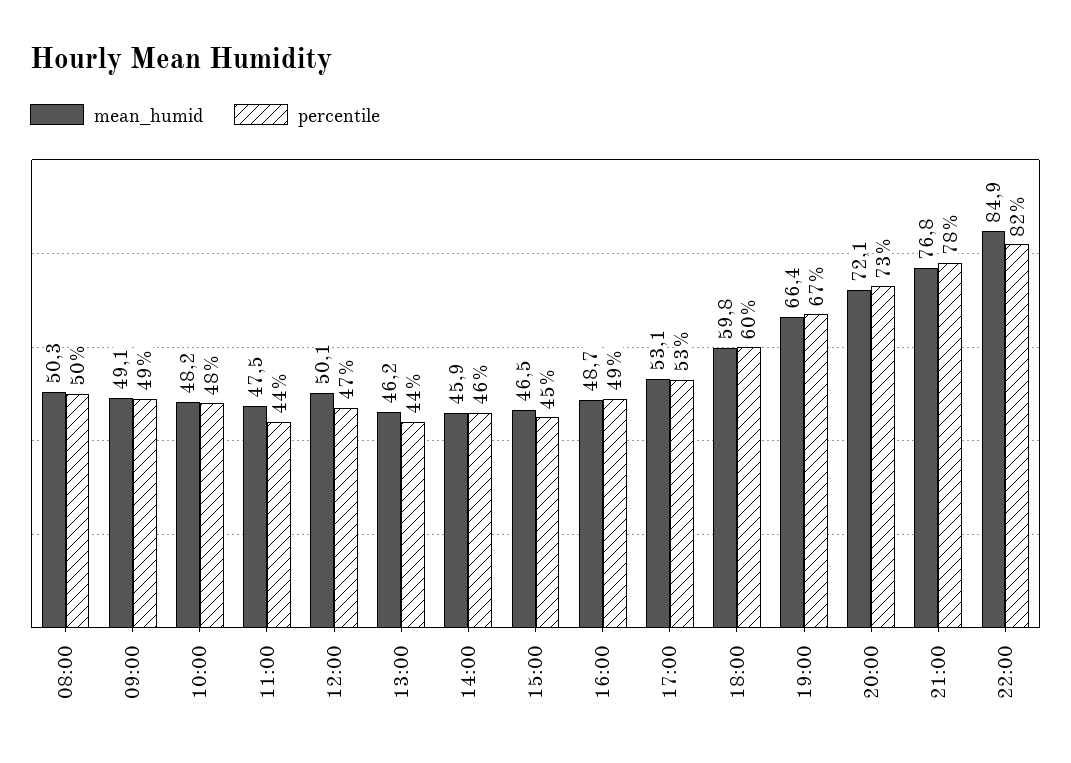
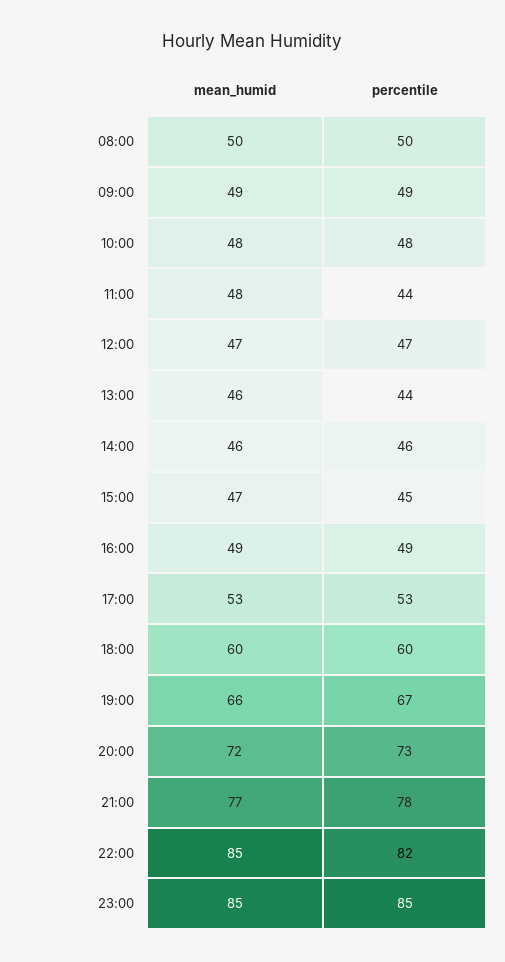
mean_humid, 12:00: 50.1 -> 47
mean_humid, 23:00: none -> 85
percentile, 23:00: none -> 85

